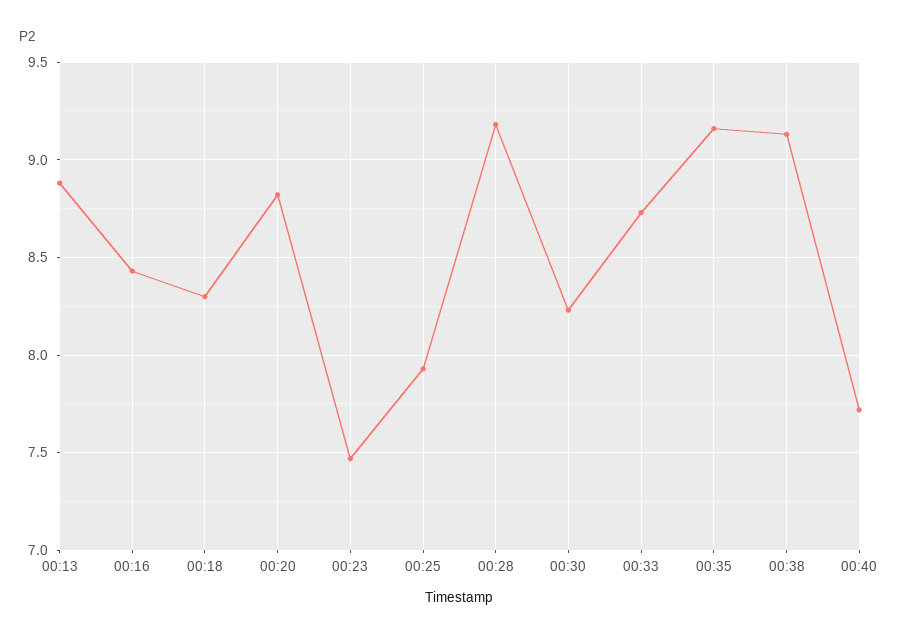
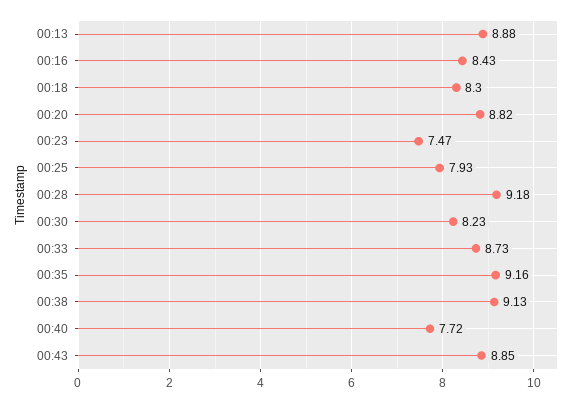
00:43: none -> 8.85

